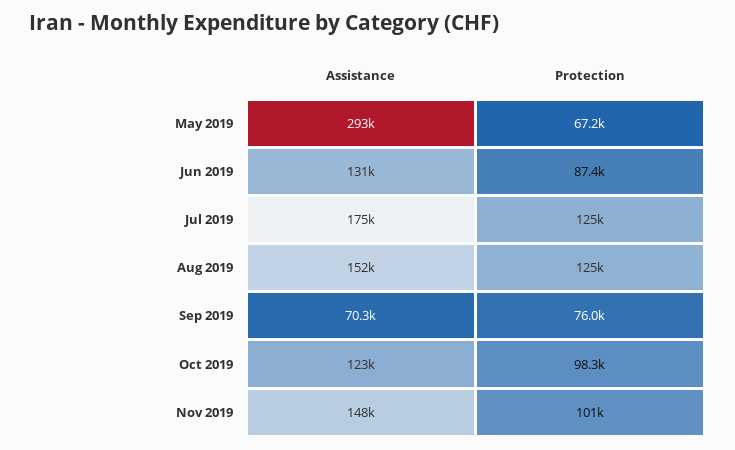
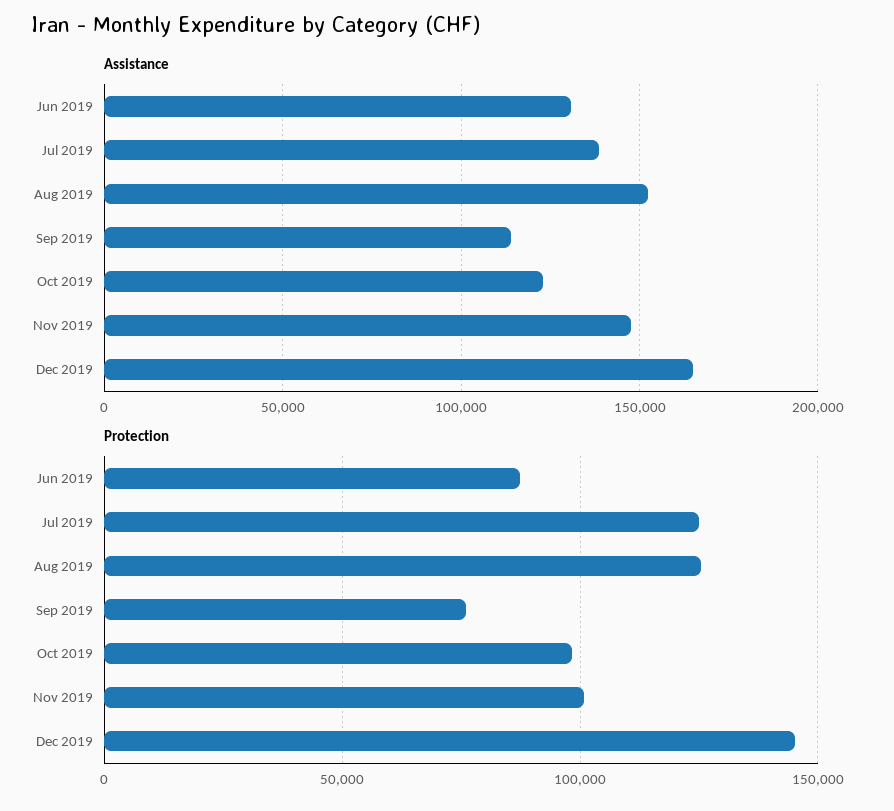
Assistance, May 2019: 293000 -> none
Protection, May 2019: 67200 -> none
Assistance, Jul 2019: 175000 -> 140000
Assistance, Sep 2019: 70300 -> 115000
Assistance, Dec 2019: none -> 165000
Protection, Dec 2019: none -> 145000

